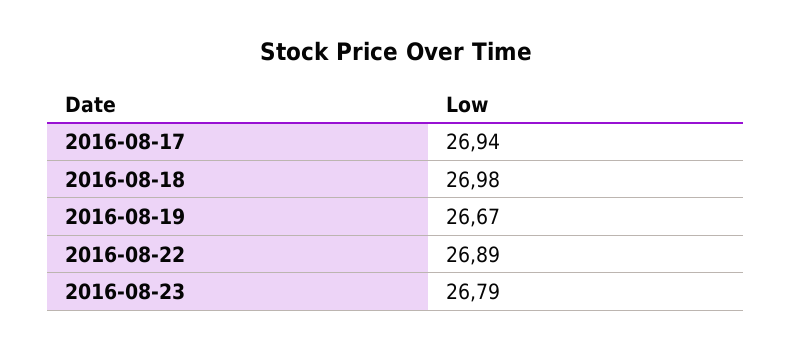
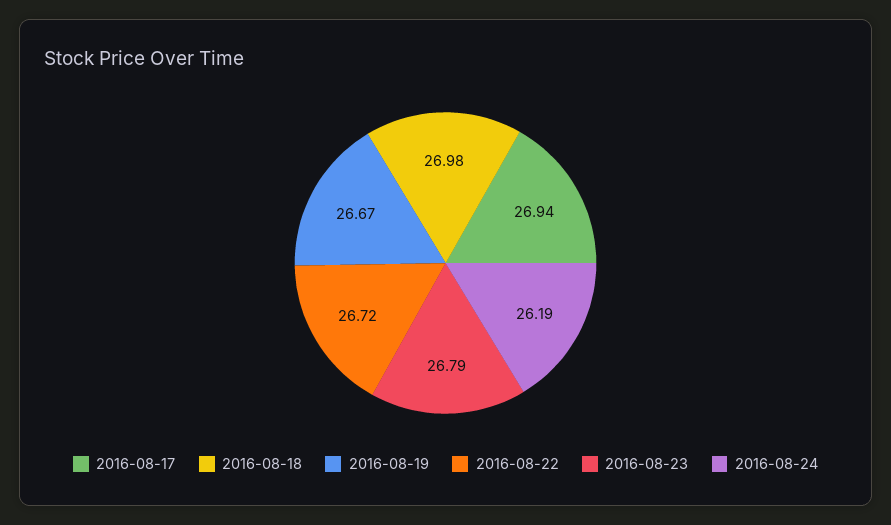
2016-08-22: 26.89 -> 26.72
2016-08-24: none -> 26.19

